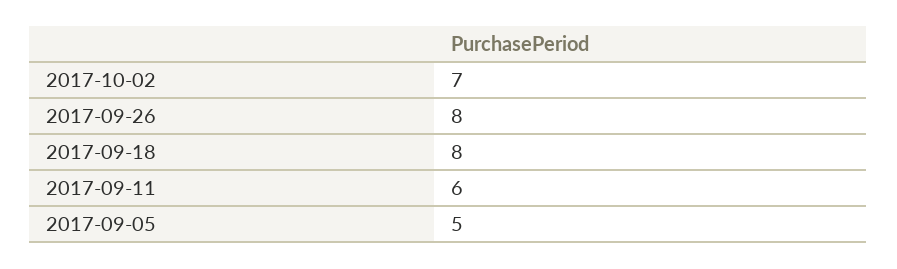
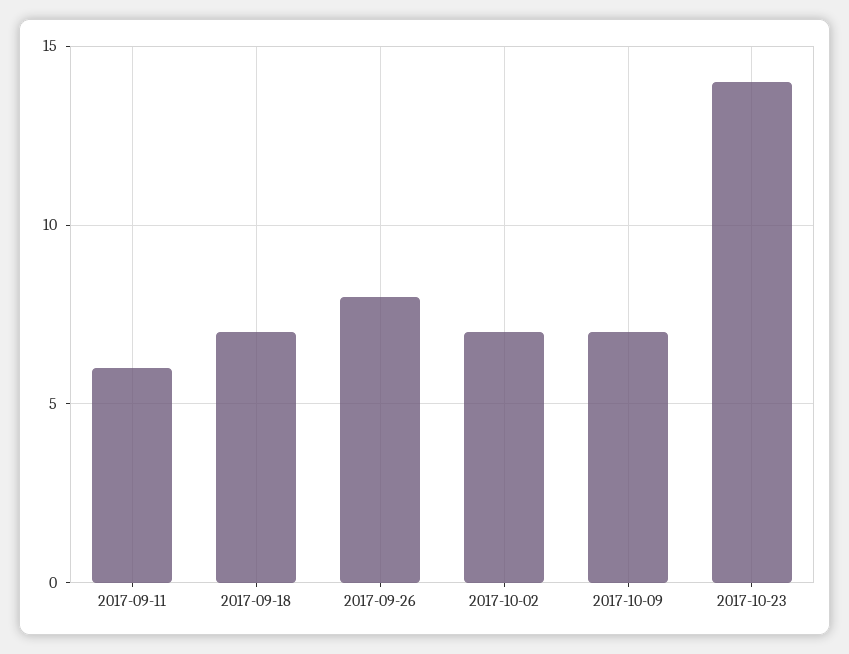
2017-09-18: 8 -> 7
2017-09-05: 5 -> none
2017-10-09: none -> 7
2017-10-23: none -> 14

